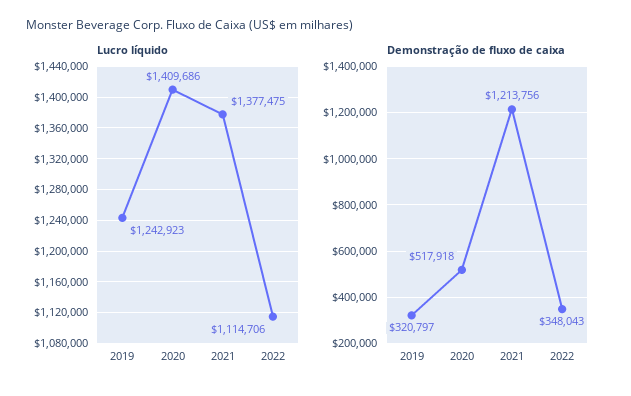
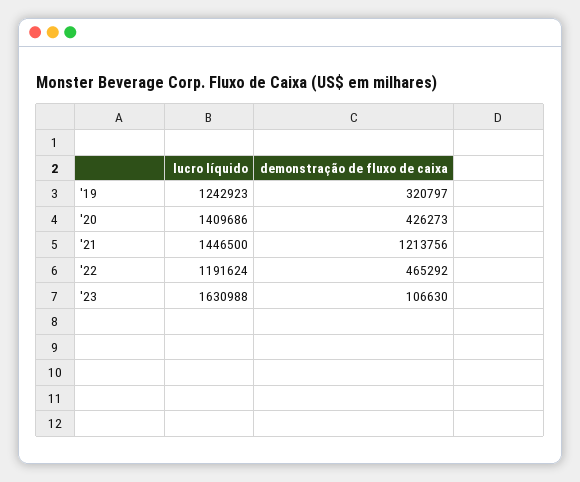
Lucro líquido, 2021: 1377475 -> 1446500
Lucro líquido, 2022: 1114706 -> 1191624
Demonstração de fluxo de caixa, 2020: 517918 -> 426273
Demonstração de fluxo de caixa, 2022: 348043 -> 465292
Lucro líquido, '23: none -> 1630988
Demonstração de fluxo de caixa, '23: none -> 106630

